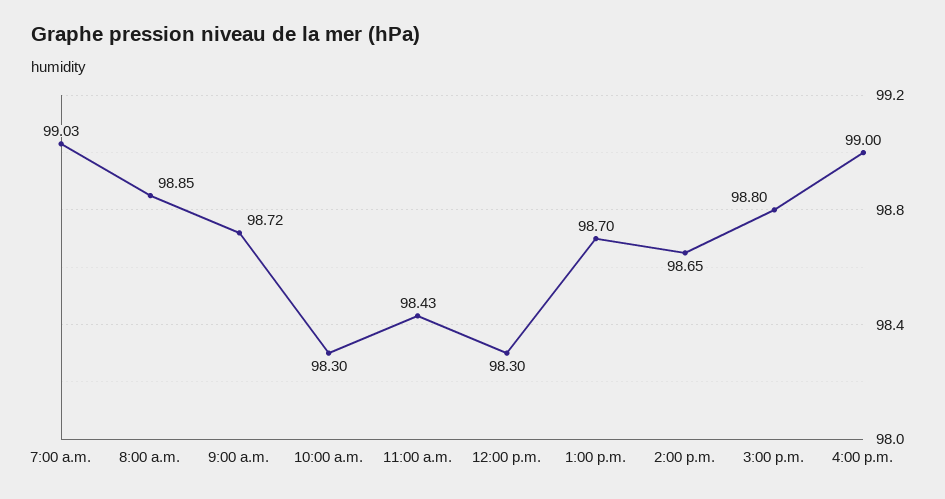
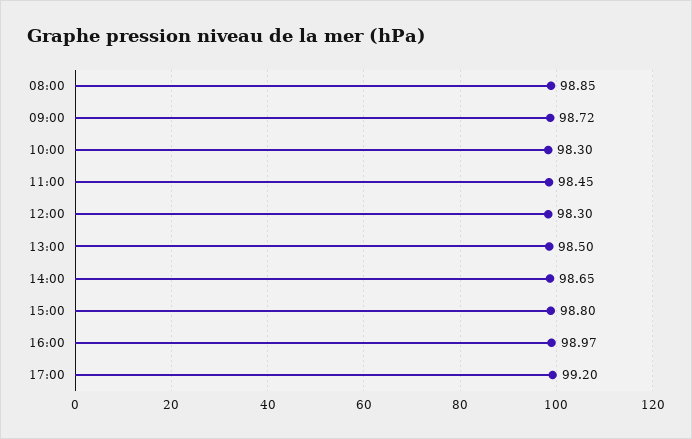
7:00 a.m.: 99.03 -> none
11:00 a.m.: 98.43 -> 98.45
1:00 p.m.: 98.7 -> 98.5
4:00 p.m.: 99 -> 98.97
17:00: none -> 99.2

